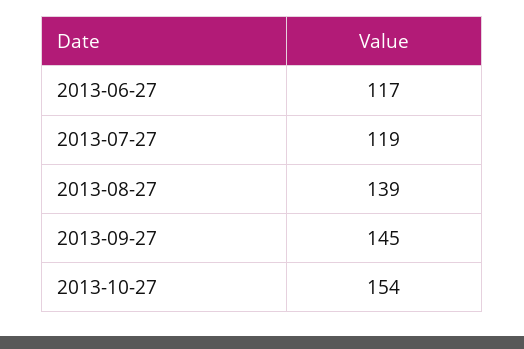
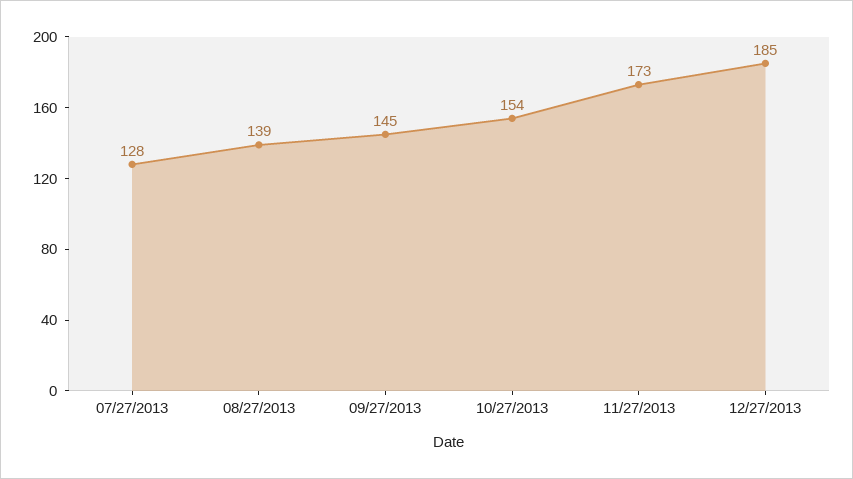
2013-06-27: 117 -> none
2013-07-27: 119 -> 128
11/27/2013: none -> 173
12/27/2013: none -> 185

